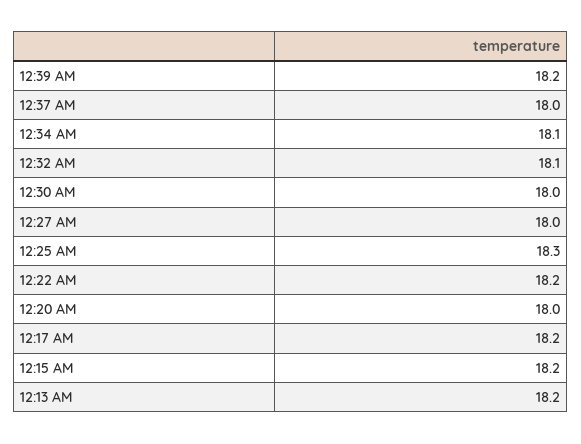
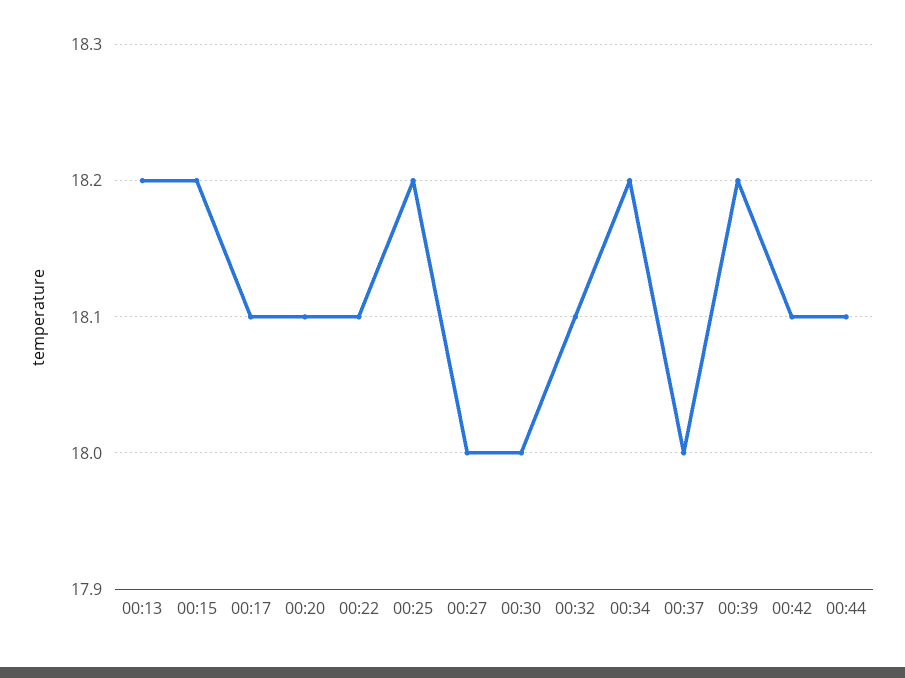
12:34 AM: 18.1 -> 18.2
12:25 AM: 18.3 -> 18.2
12:22 AM: 18.2 -> 18.1
12:20 AM: 18 -> 18.1
12:17 AM: 18.2 -> 18.1
00:42: none -> 18.1
00:44: none -> 18.1

